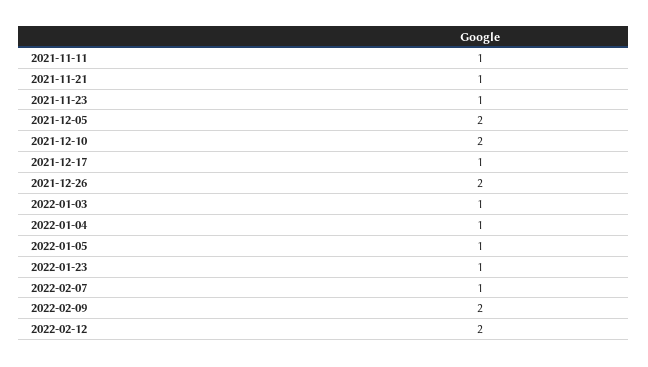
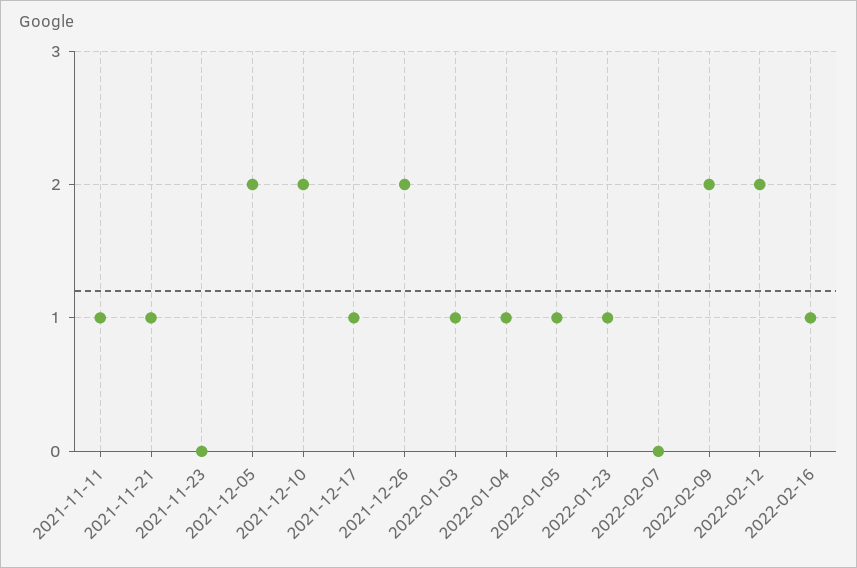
2021-11-23: 1 -> 0
2022-02-07: 1 -> 0
2022-02-16: none -> 1

